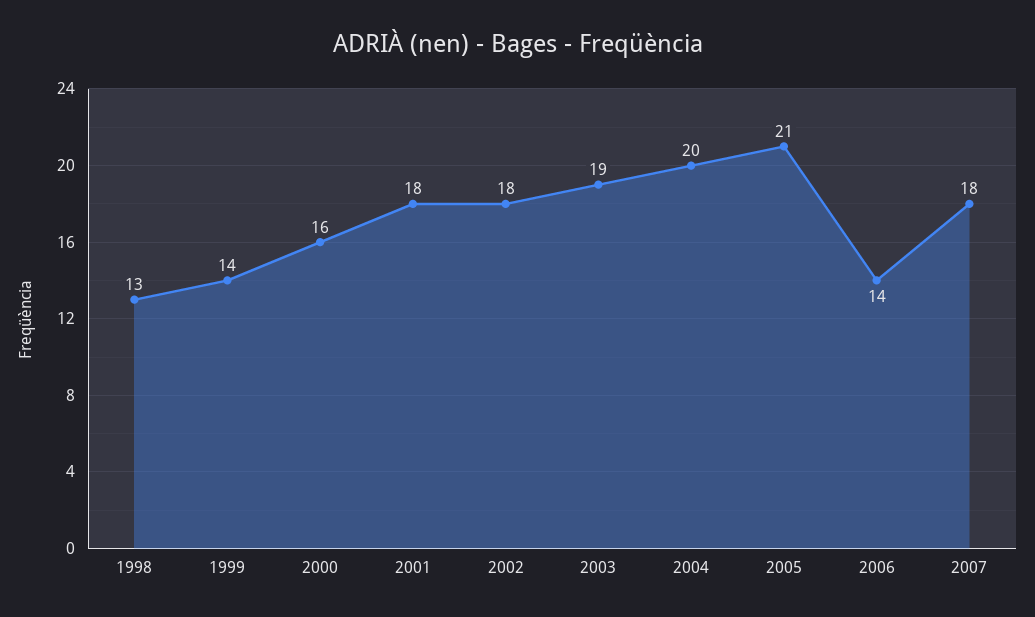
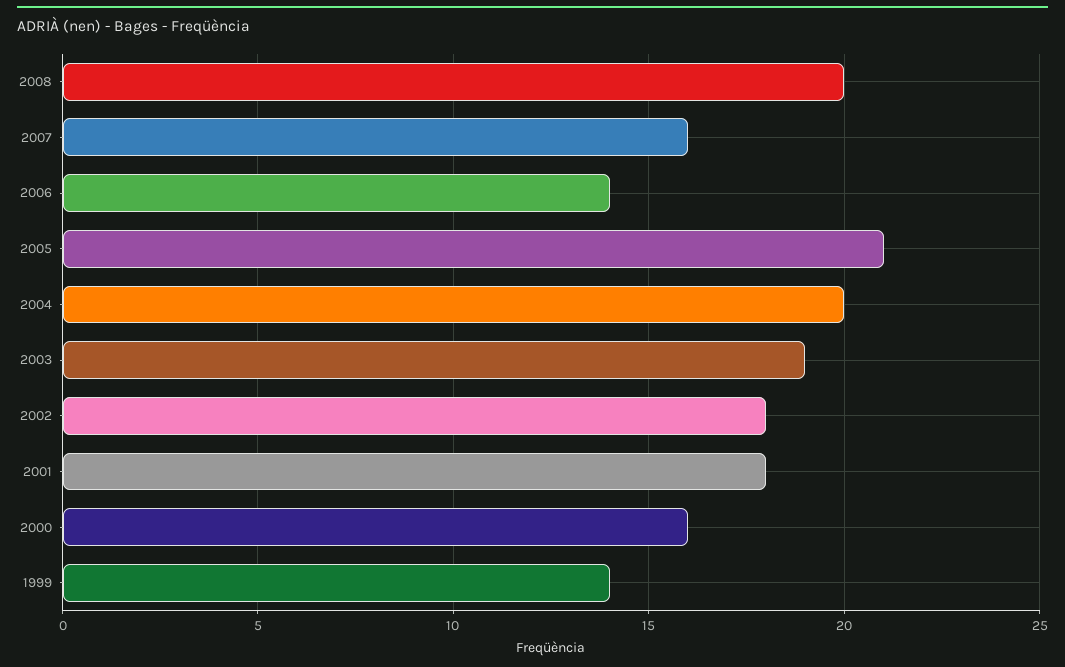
1998: 13 -> none
2007: 18 -> 16
2008: none -> 20

